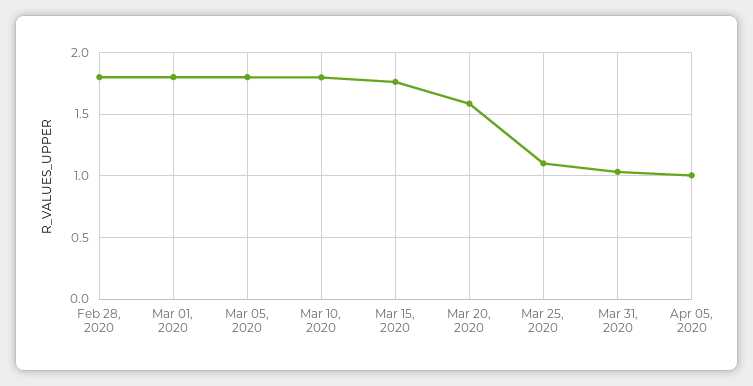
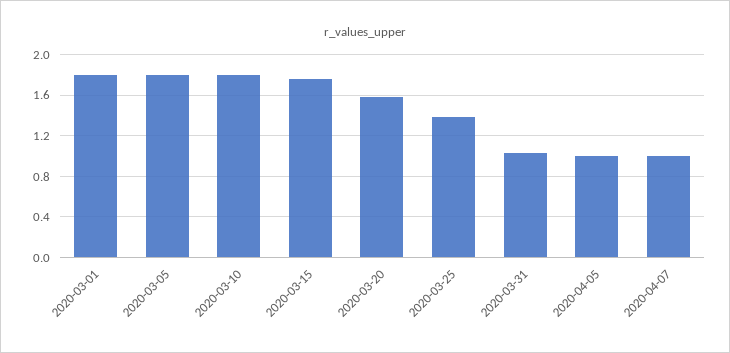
Feb 28, 2020: 1.8 -> none
Mar 25, 2020: 1.1 -> 1.4
2020-04-07: none -> 1

